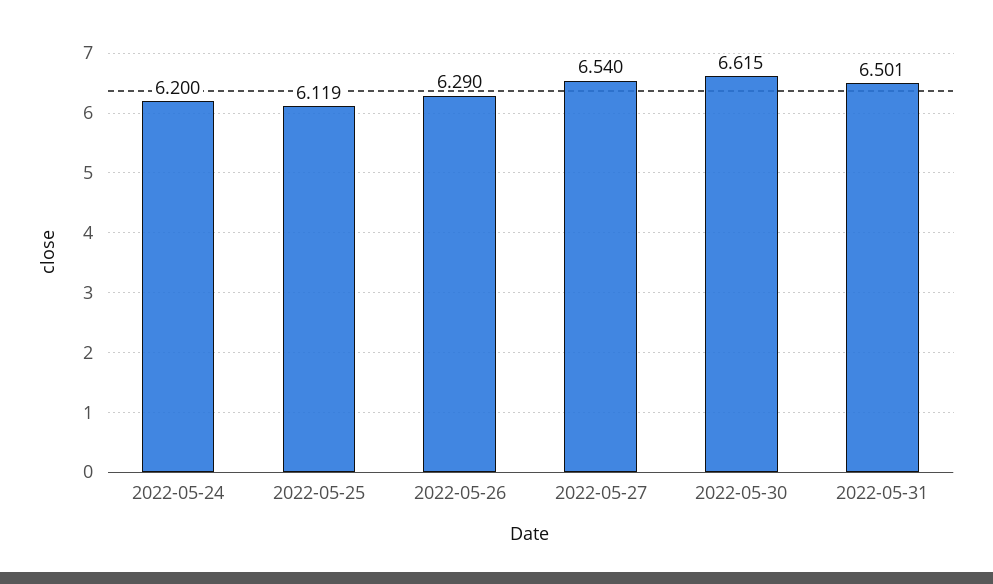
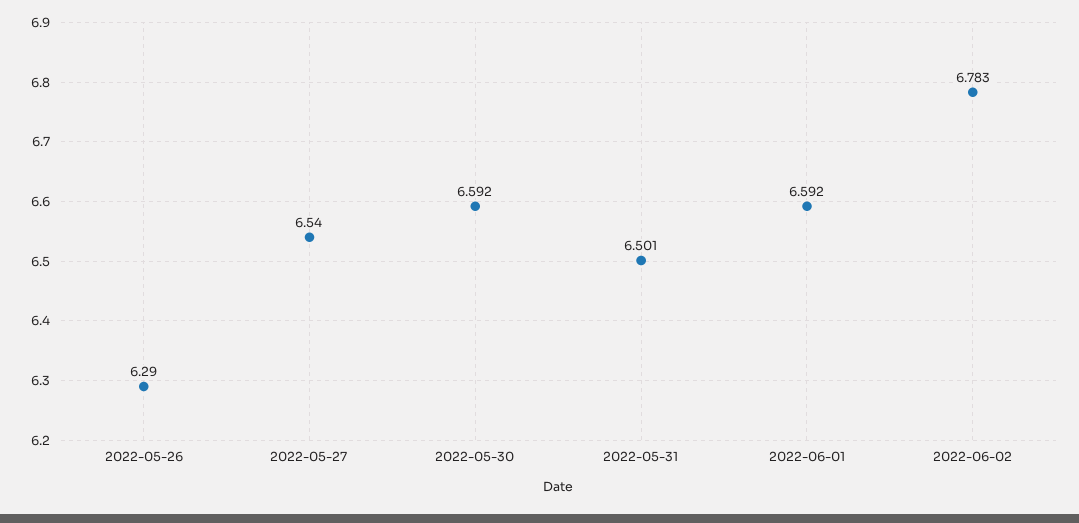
2022-05-24: 6.2 -> none
2022-05-25: 6.119 -> none
2022-05-30: 6.615 -> 6.592
2022-06-01: none -> 6.592
2022-06-02: none -> 6.783

